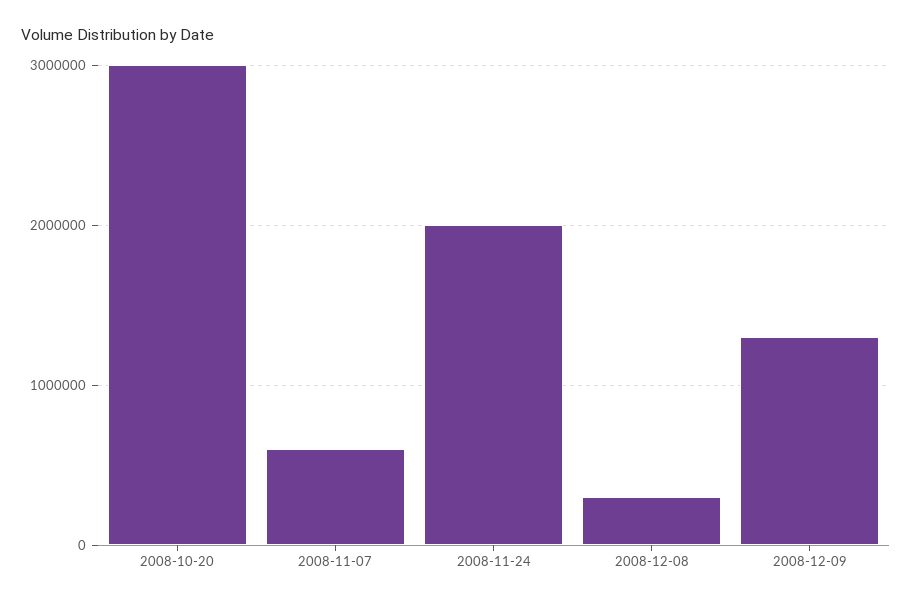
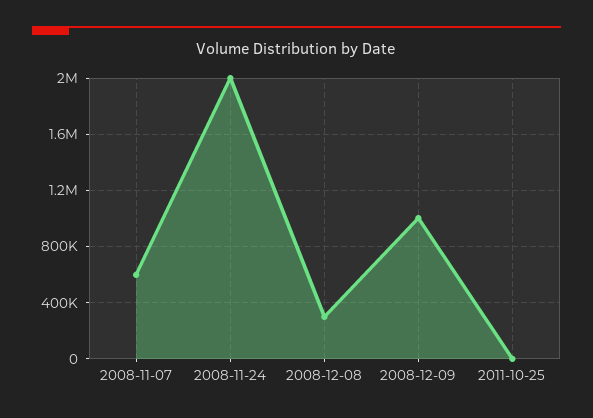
2008-10-20: 3000000 -> none
2008-12-09: 1300000 -> 1000000
2011-10-25: none -> 0

